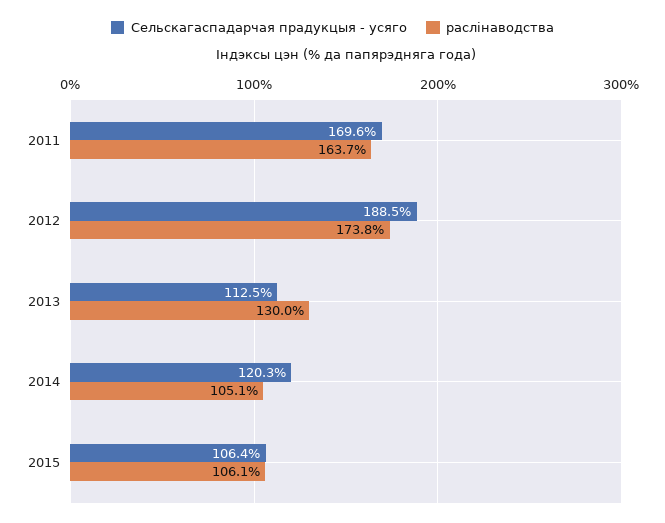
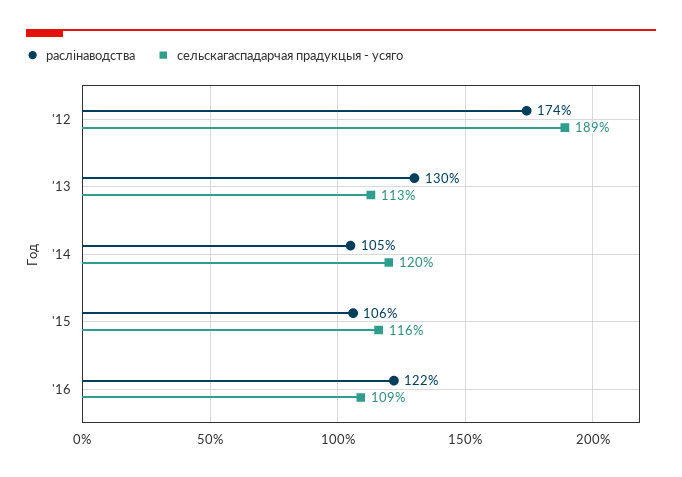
Сельскагаспадарчая прадукцыя - усяго, 2011: 169.6 -> none
раслінаводства, 2011: 163.7 -> none
Сельскагаспадарчая прадукцыя - усяго, 2015: 106.4 -> 116
раслінаводства, '16: none -> 122
Сельскагаспадарчая прадукцыя - усяго, '16: none -> 109

